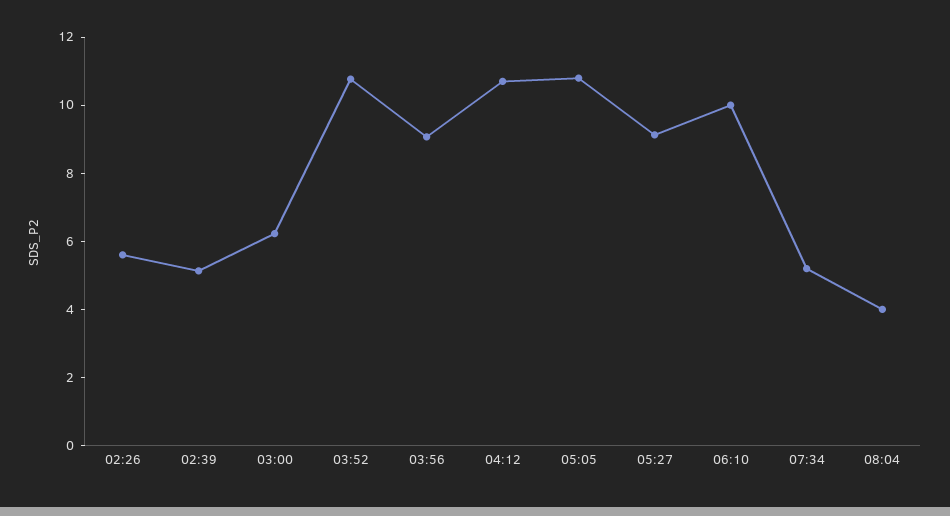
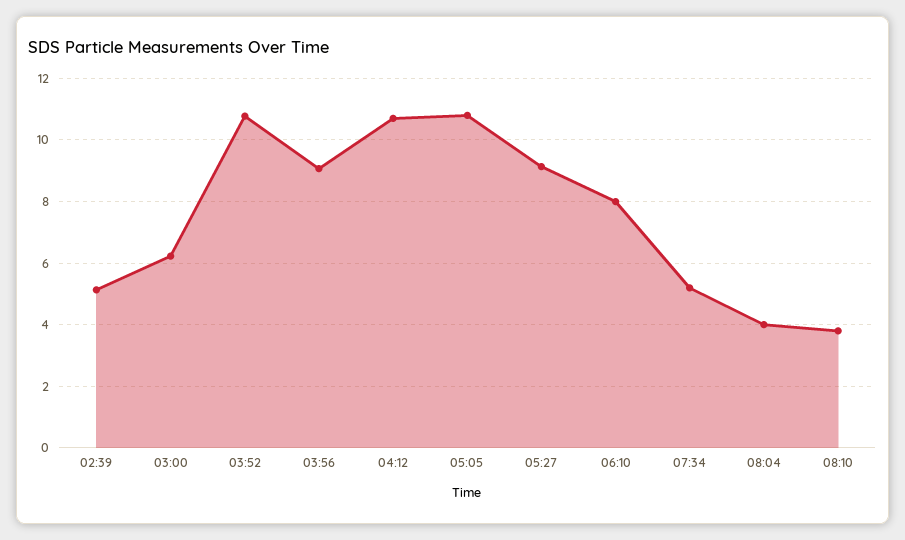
02:26: 5.5 -> none
06:10: 10 -> 8
08:10: none -> 3.8

